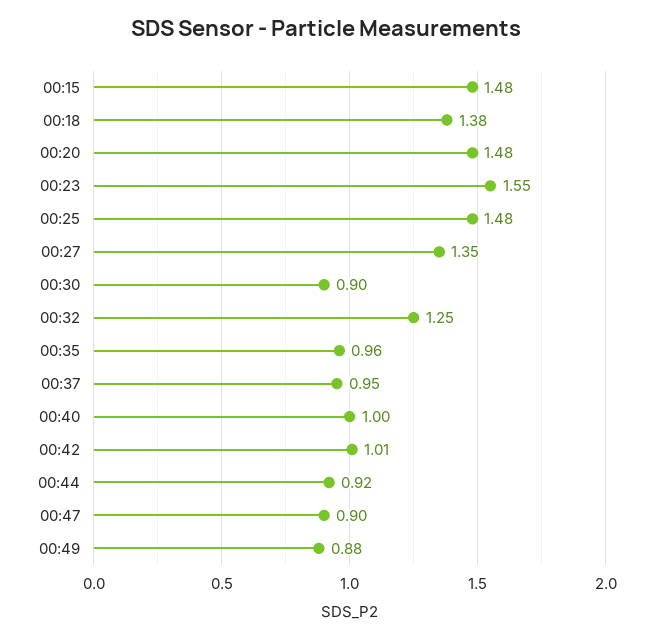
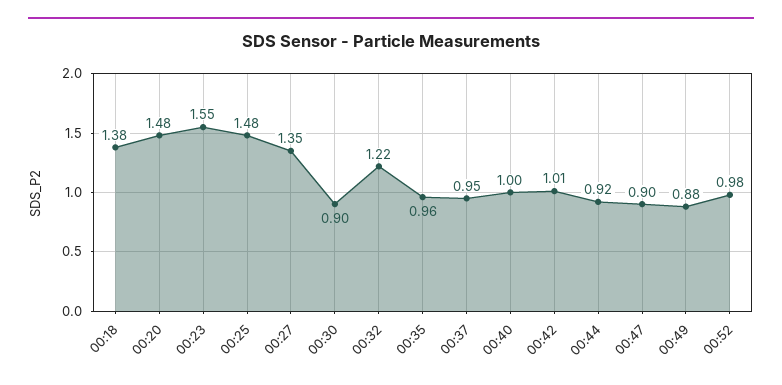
00:15: 1.48 -> none
00:32: 1.25 -> 1.22
00:52: none -> 0.98

